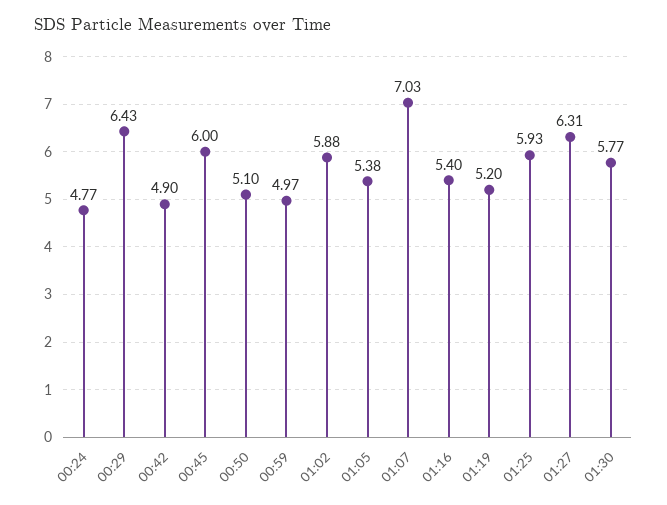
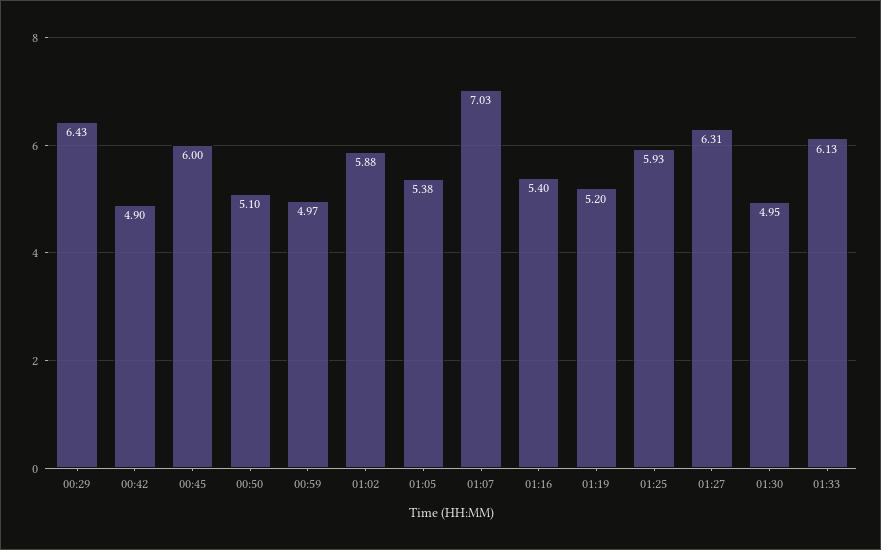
00:24: 4.77 -> none
01:30: 5.77 -> 4.95
01:33: none -> 6.13

